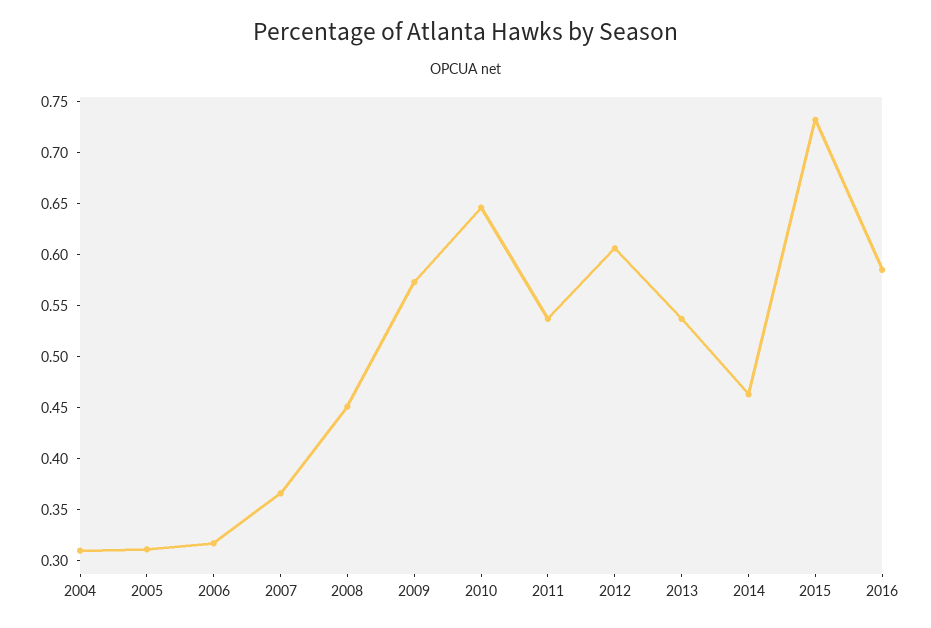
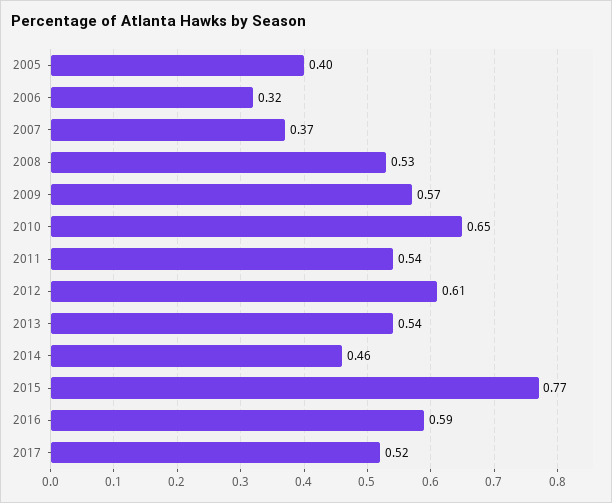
2004: 0.31 -> none
2005: 0.31 -> 0.4
2008: 0.45 -> 0.53
2015: 0.73 -> 0.77
2017: none -> 0.52

